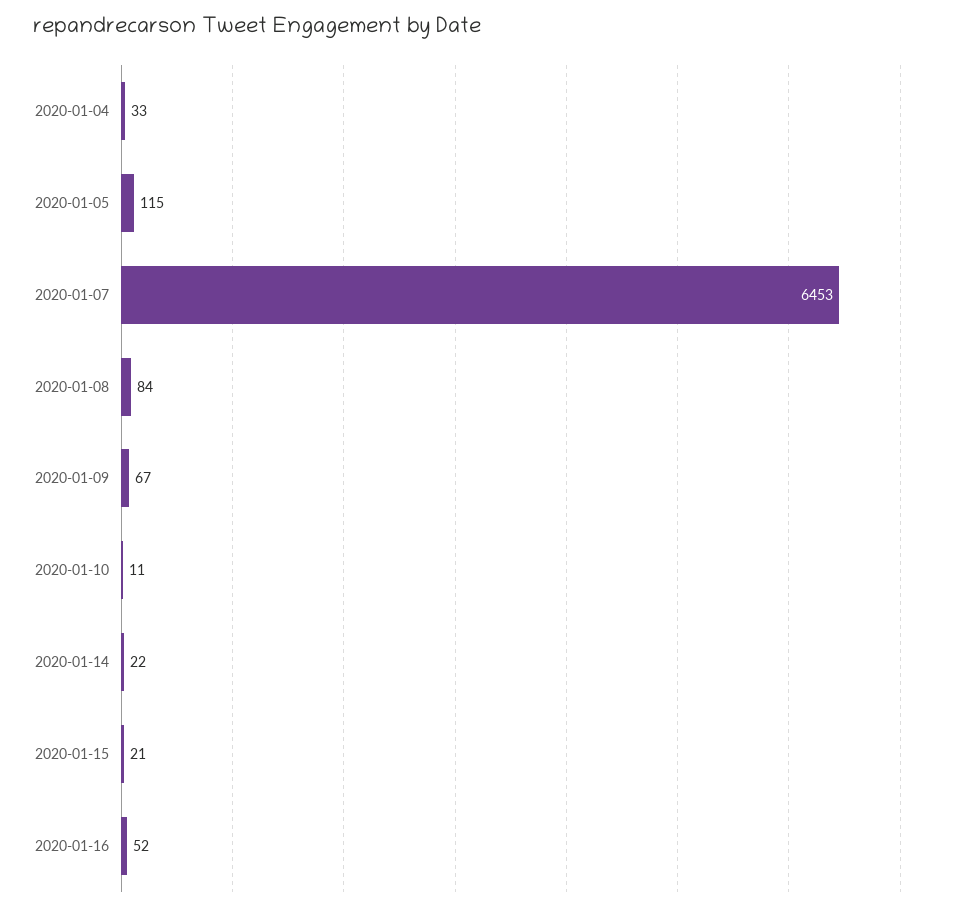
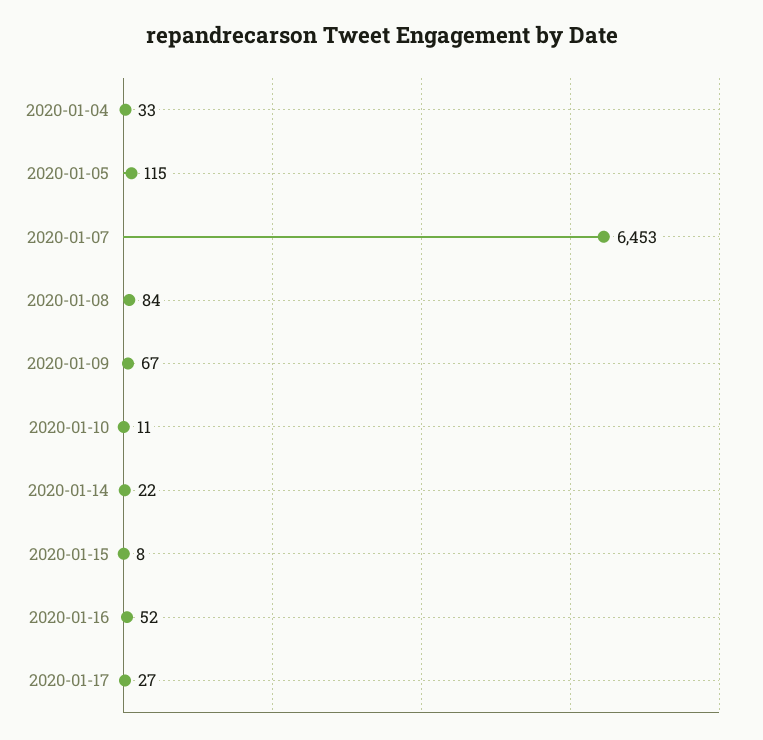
2020-01-15: 21 -> 8
2020-01-17: none -> 27

